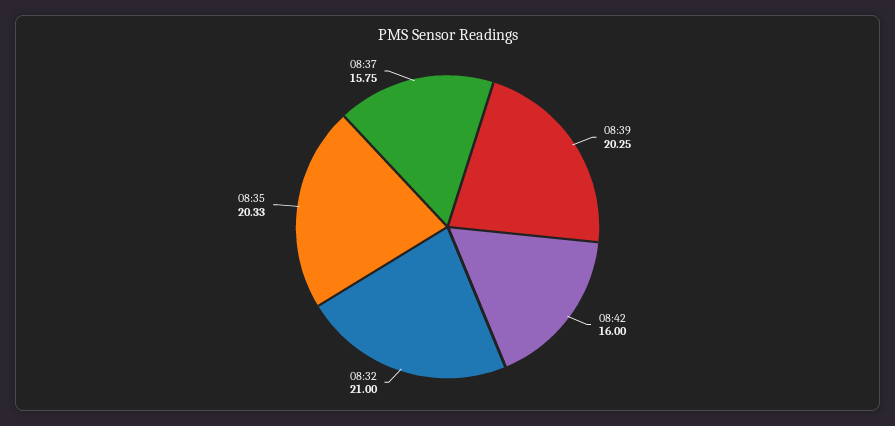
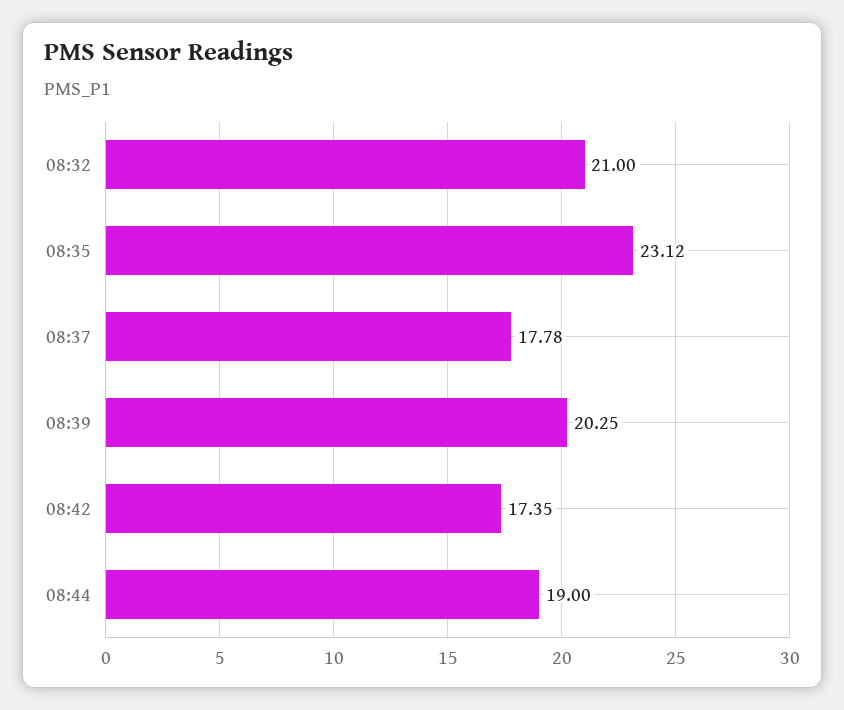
08:42: 16 -> 17.35
08:35: 20.33 -> 23.12
08:37: 15.75 -> 17.78
08:44: none -> 19

